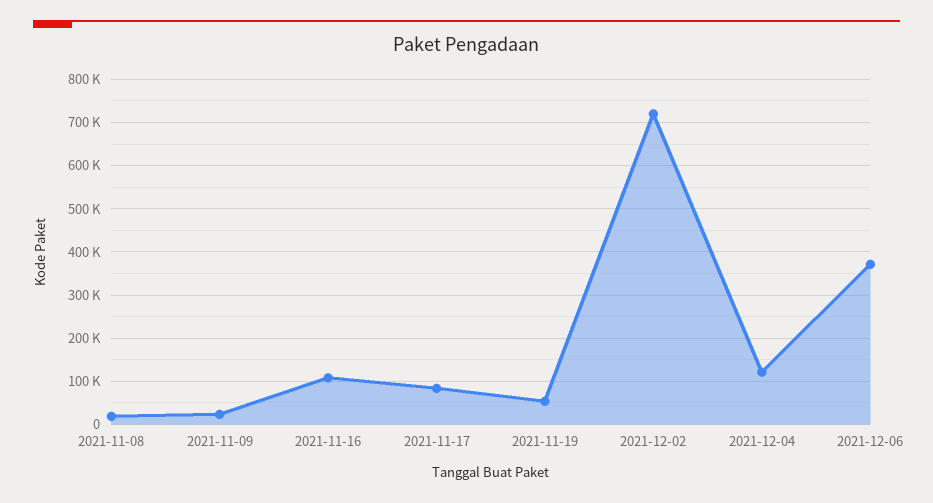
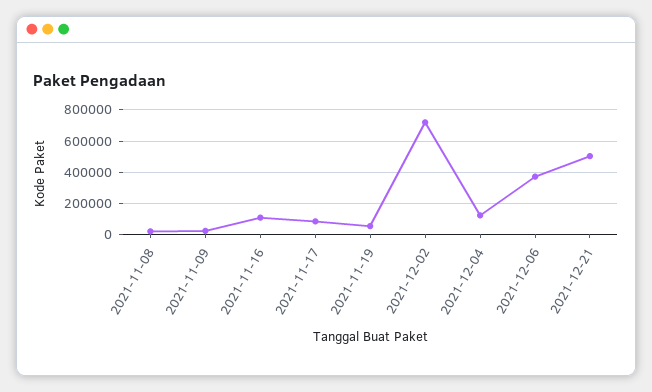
2021-12-21: none -> 500000

